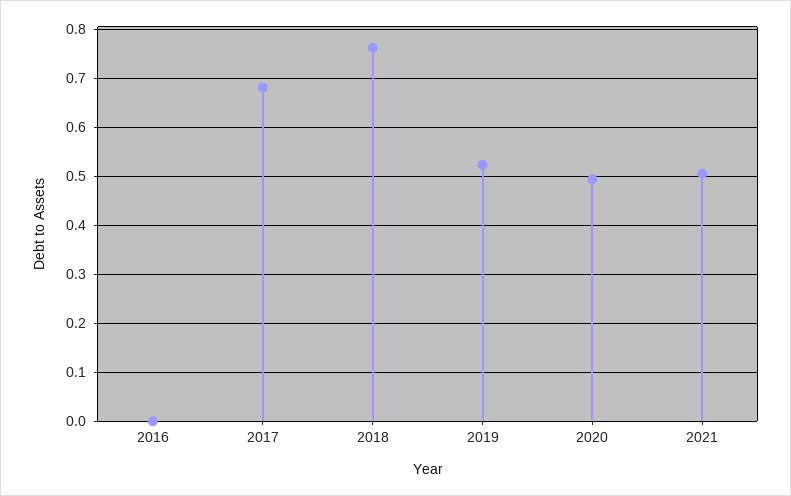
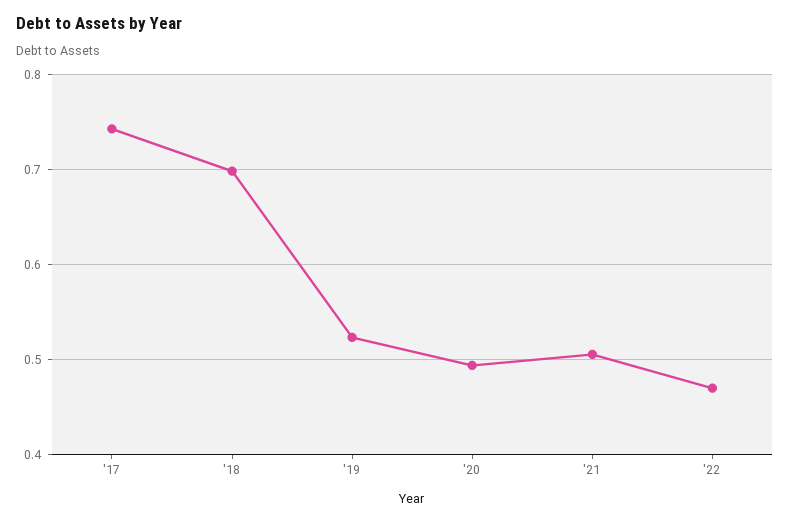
2016: 0 -> none
2017: 0.68 -> 0.74
2018: 0.76 -> 0.7
'22: none -> 0.47

